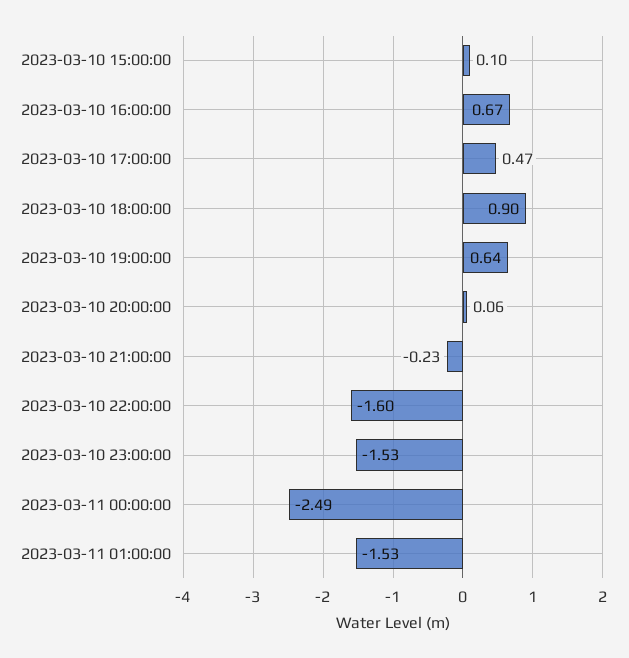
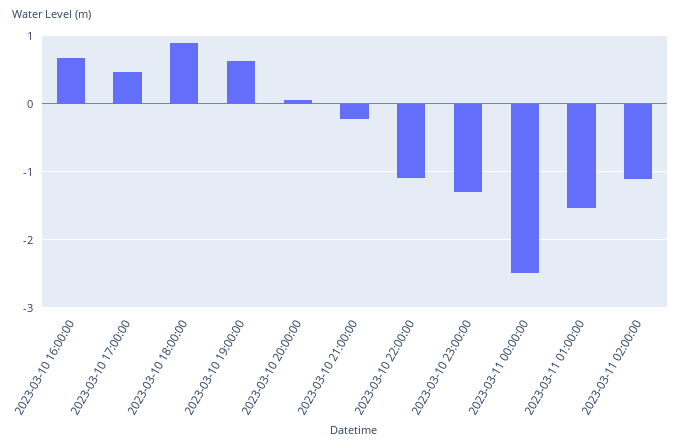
2023-03-10 15:00:00: 0.1 -> none
2023-03-10 22:00:00: -1.6 -> -1.1
2023-03-10 23:00:00: -1.53 -> -1.3
2023-03-11 02:00:00: none -> -1.1

